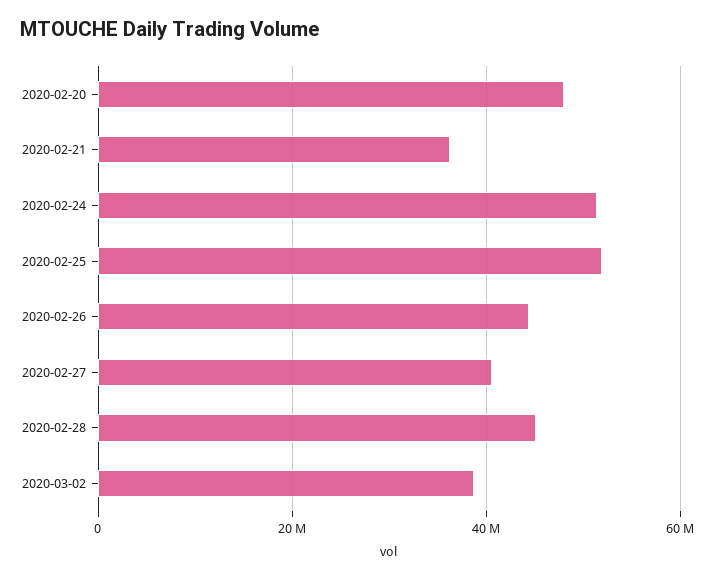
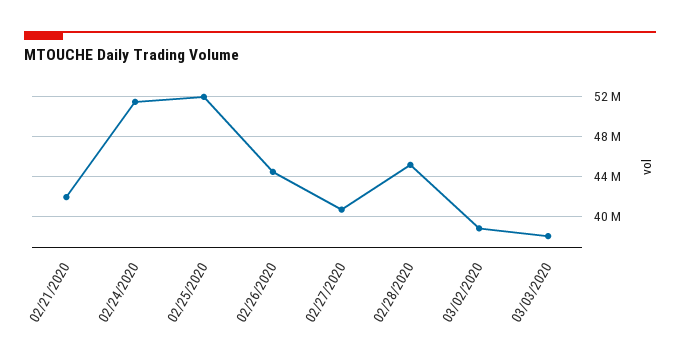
2020-02-20: 48000000 -> none
2020-02-21: 36000000 -> 42000000
03/03/2020: none -> 38000000

